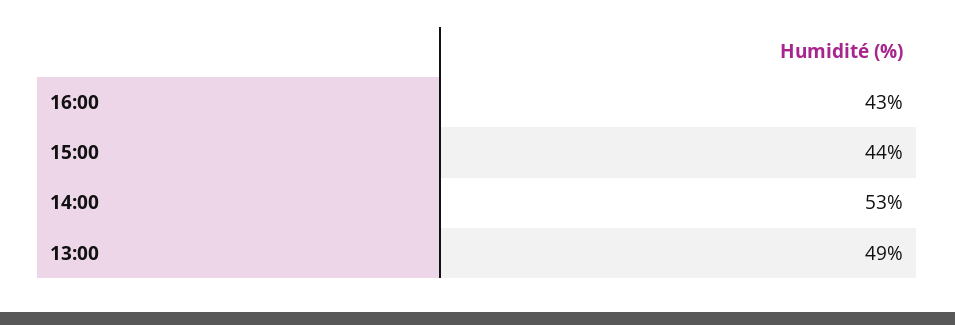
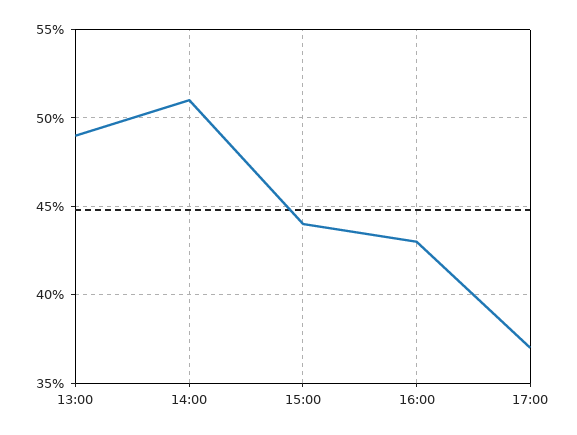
14:00: 53 -> 51
17:00: none -> 37

